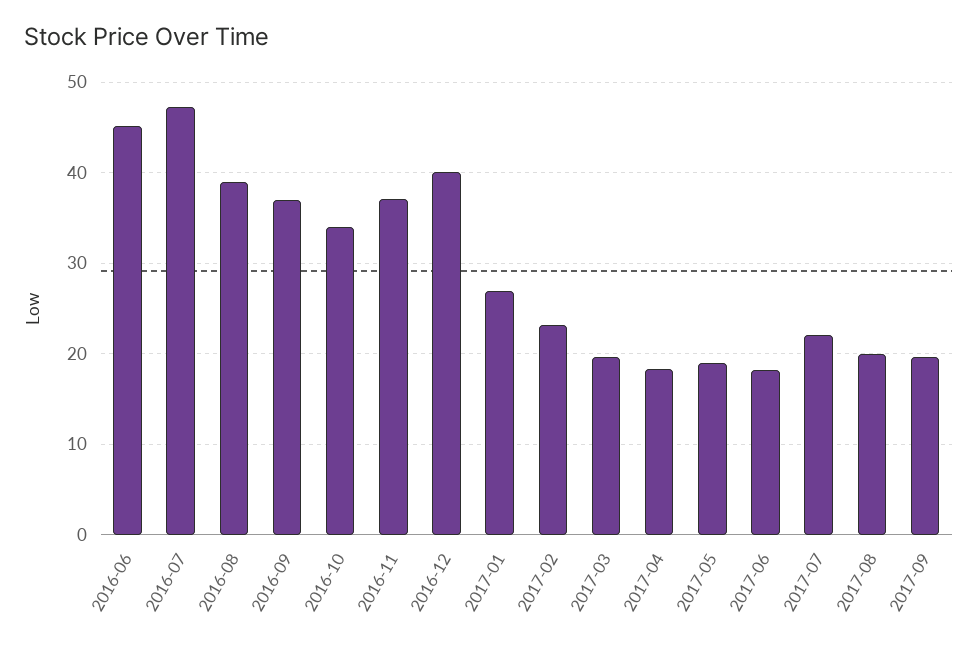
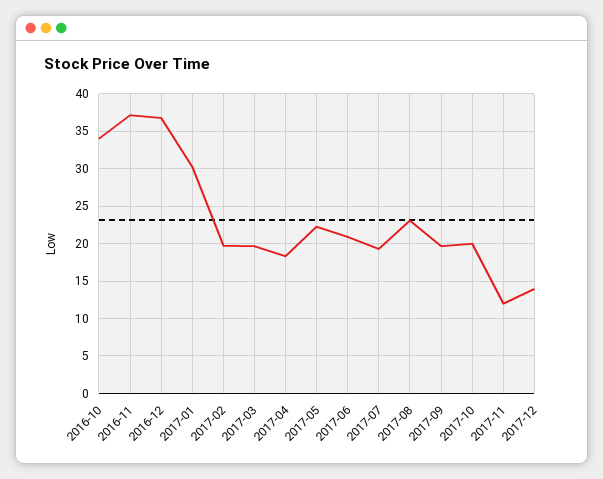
2016-06: 45 -> none
2016-07: 47 -> none
2016-08: 39 -> none
2016-09: 37 -> none
2016-12: 40 -> 37
2017-01: 27 -> 30
2017-02: 23 -> 20
2017-05: 19 -> 22
2017-06: 18 -> 21
2017-07: 22 -> 19
2017-08: 20 -> 23
2017-10: none -> 20
2017-11: none -> 12
2017-12: none -> 14

